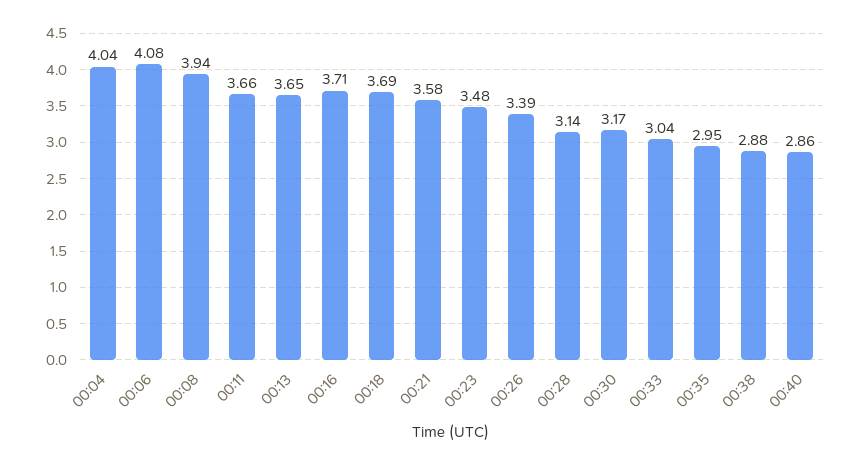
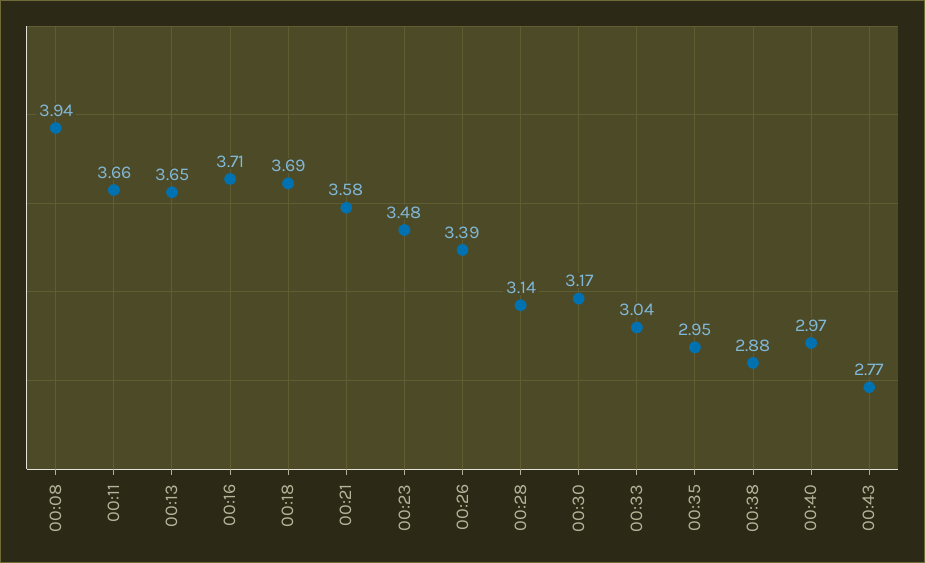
00:04: 4.04 -> none
00:06: 4.08 -> none
00:40: 2.86 -> 2.97
00:43: none -> 2.77

